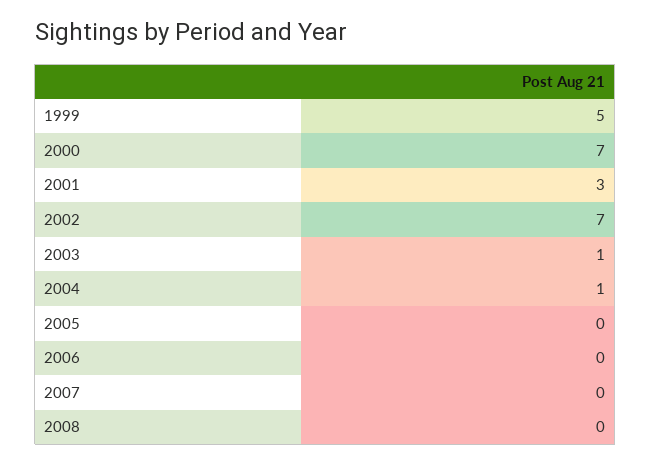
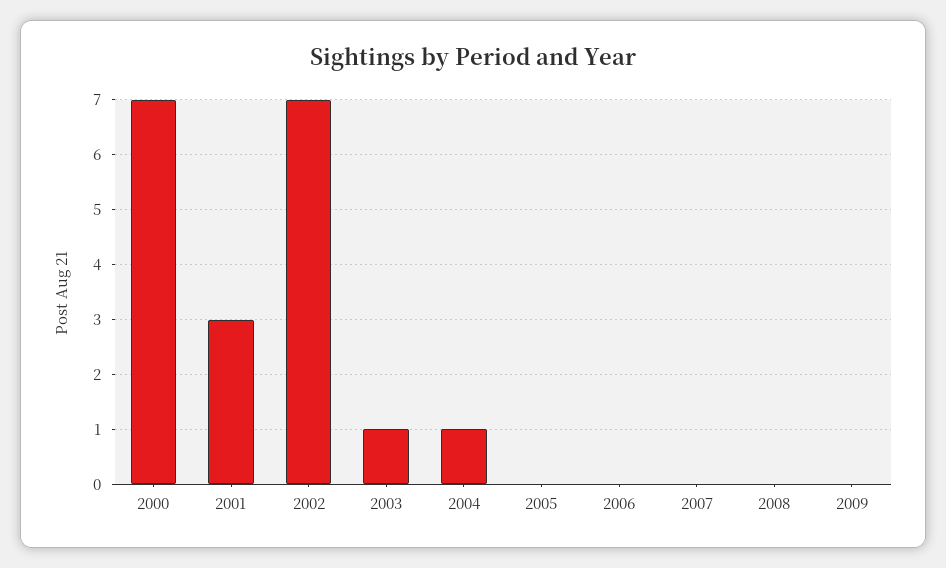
1999: 5 -> none
2009: none -> 0

